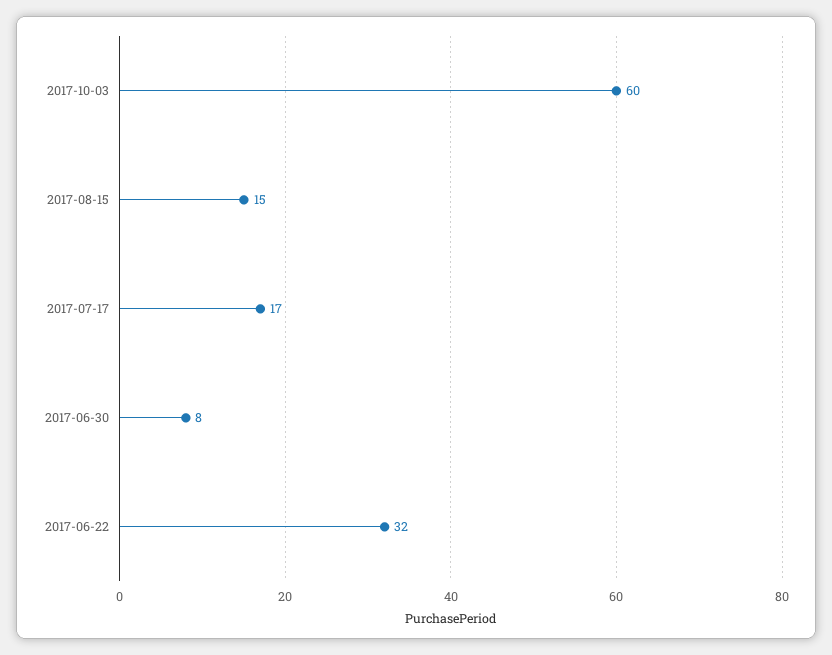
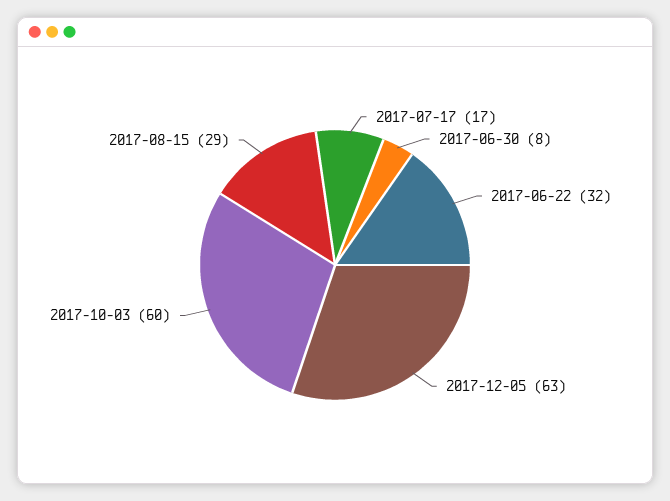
2017-08-15: 15 -> 29
2017-12-05: none -> 63

